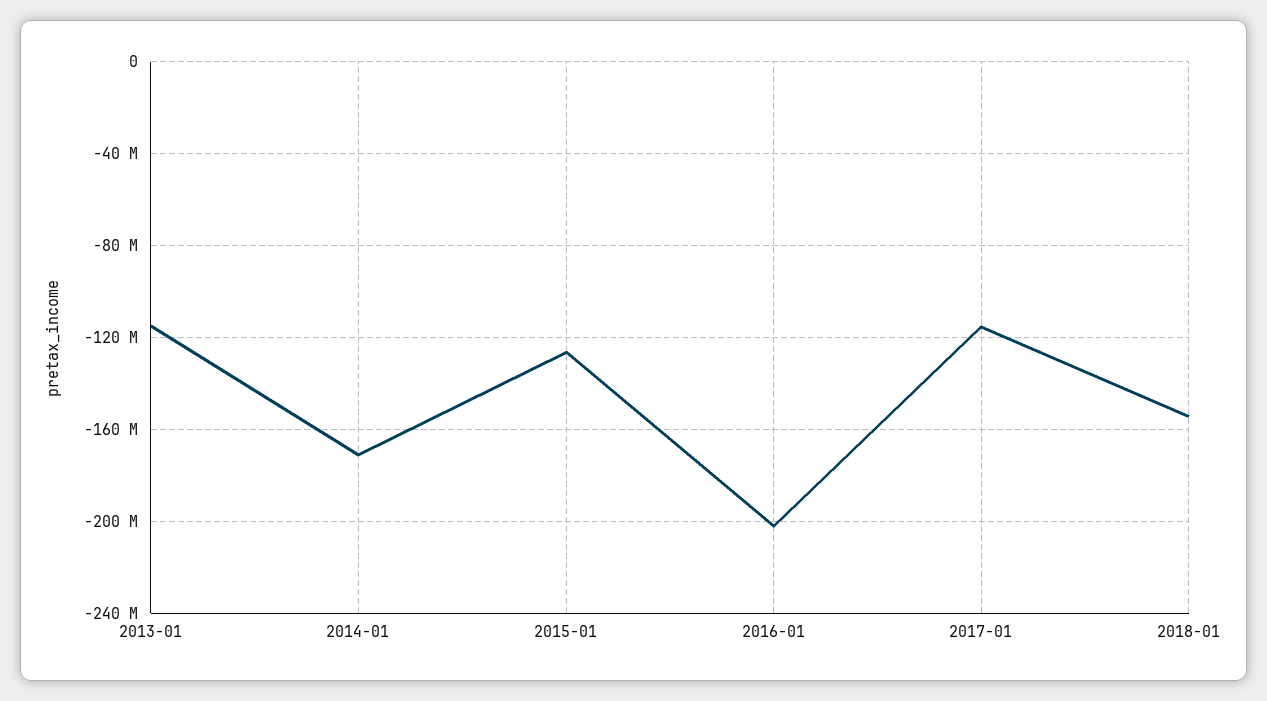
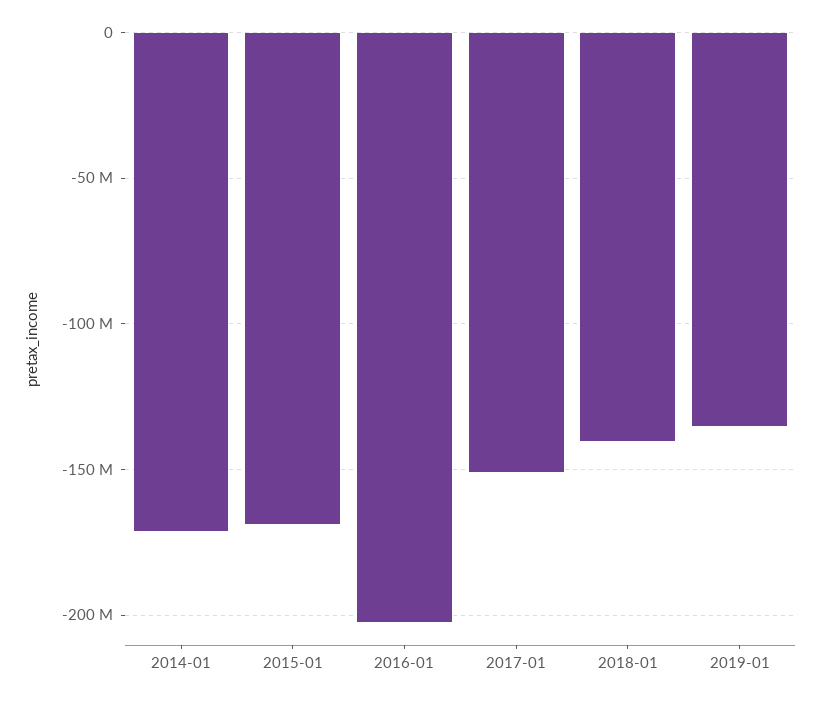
2013-01: -115000000 -> none
2015-01: -125000000 -> -170000000
2017-01: -115000000 -> -150000000
2018-01: -155000000 -> -140000000
2019-01: none -> -135000000

